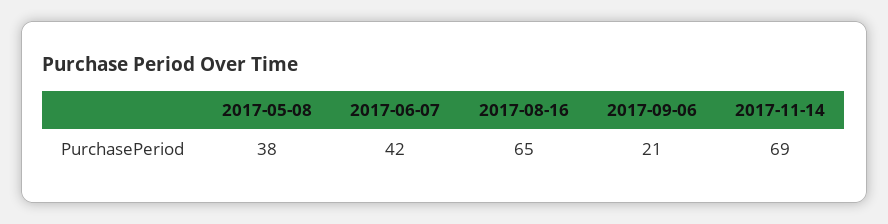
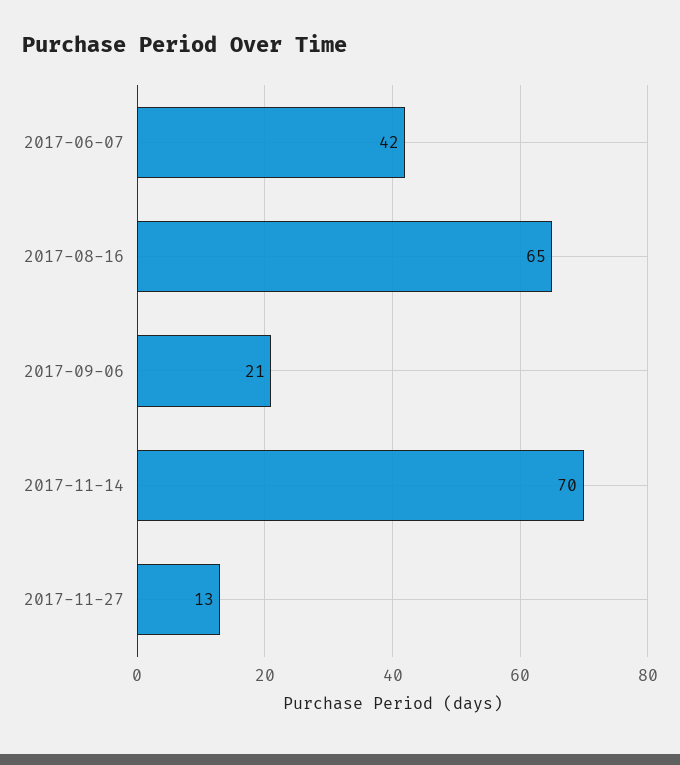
2017-05-08: 38 -> none
2017-11-14: 69 -> 70
2017-11-27: none -> 13

